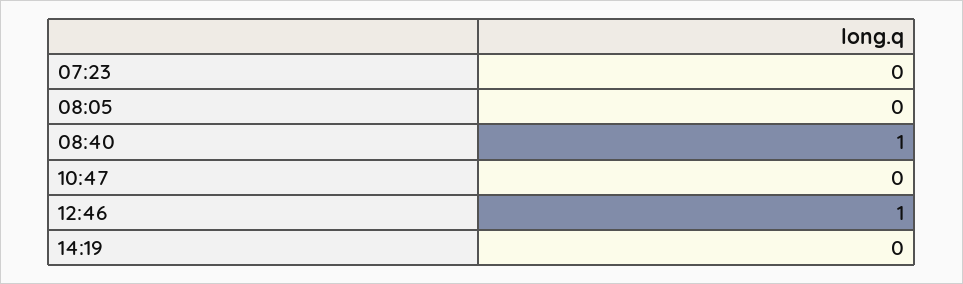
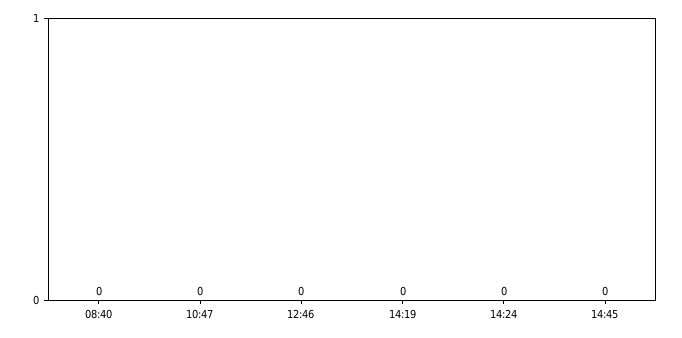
07:23: 0 -> none
08:05: 0 -> none
08:40: 1 -> 0
12:46: 1 -> 0
14:24: none -> 0
14:45: none -> 0

